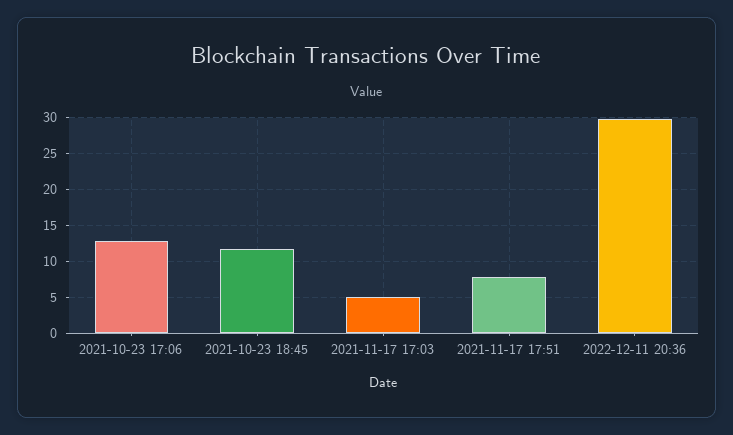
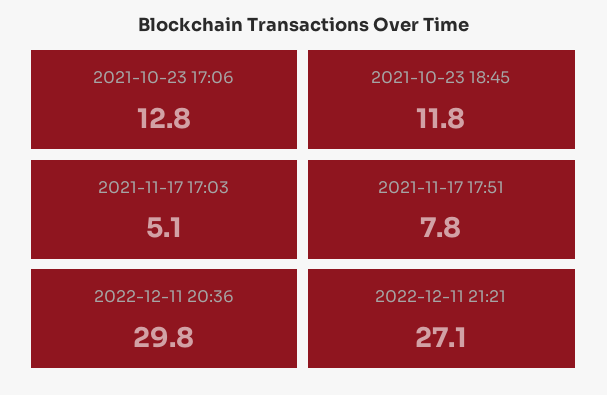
2022-12-11 21:21: none -> 27.1

